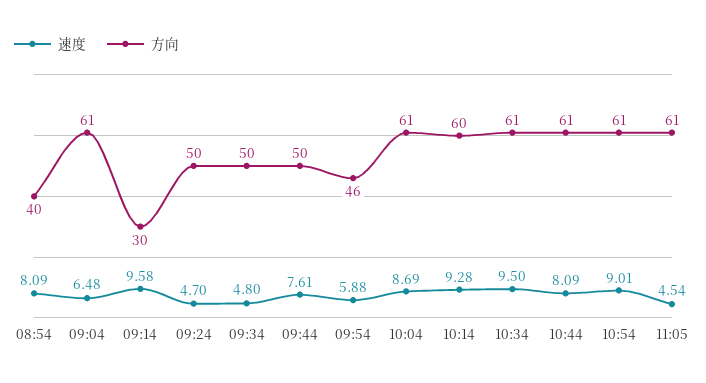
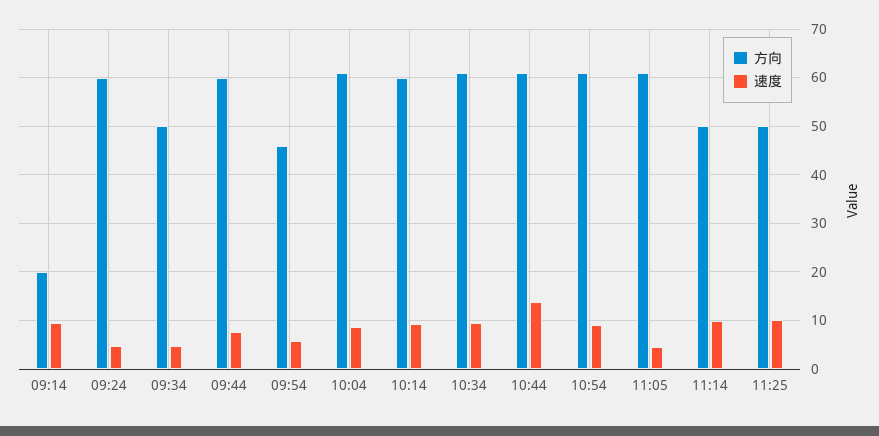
速度, 08:54: 8.09 -> none
方向, 08:54: 40 -> none
速度, 09:04: 6.48 -> none
方向, 09:04: 61 -> none
方向, 09:14: 30 -> 20
方向, 09:24: 50 -> 60
方向, 09:44: 50 -> 60
速度, 10:44: 8.09 -> 14
方向, 11:14: none -> 50
速度, 11:14: none -> 10
方向, 11:25: none -> 50
速度, 11:25: none -> 10

